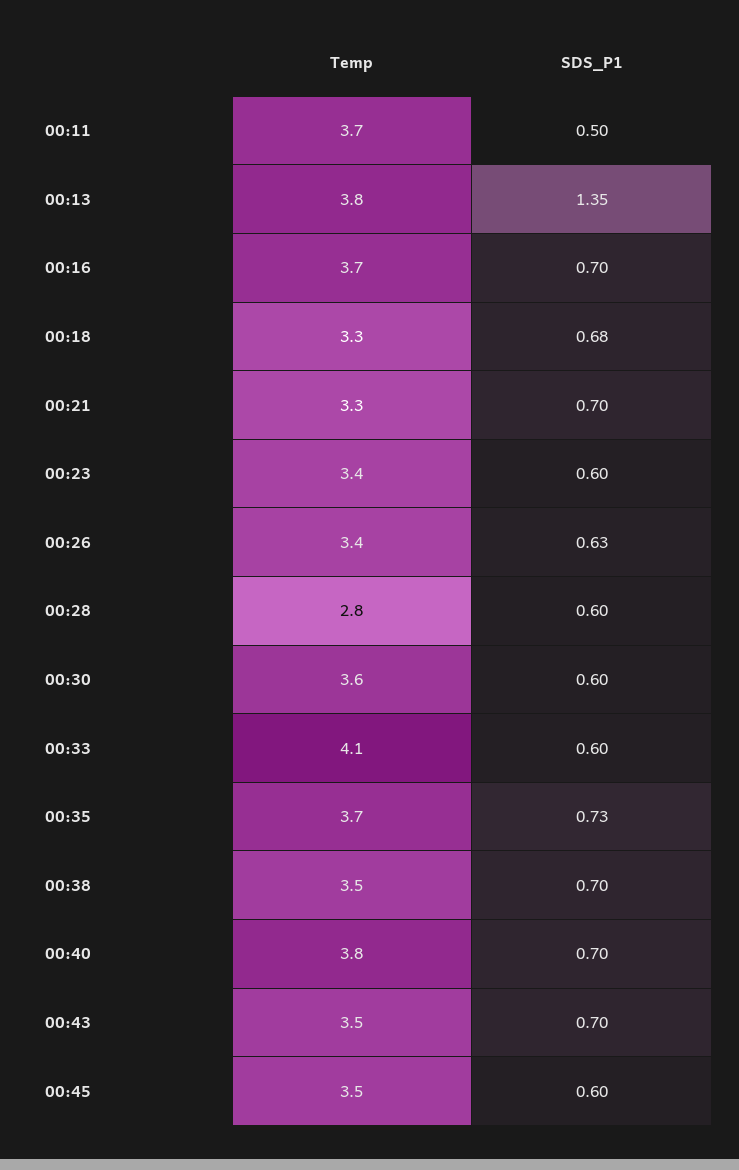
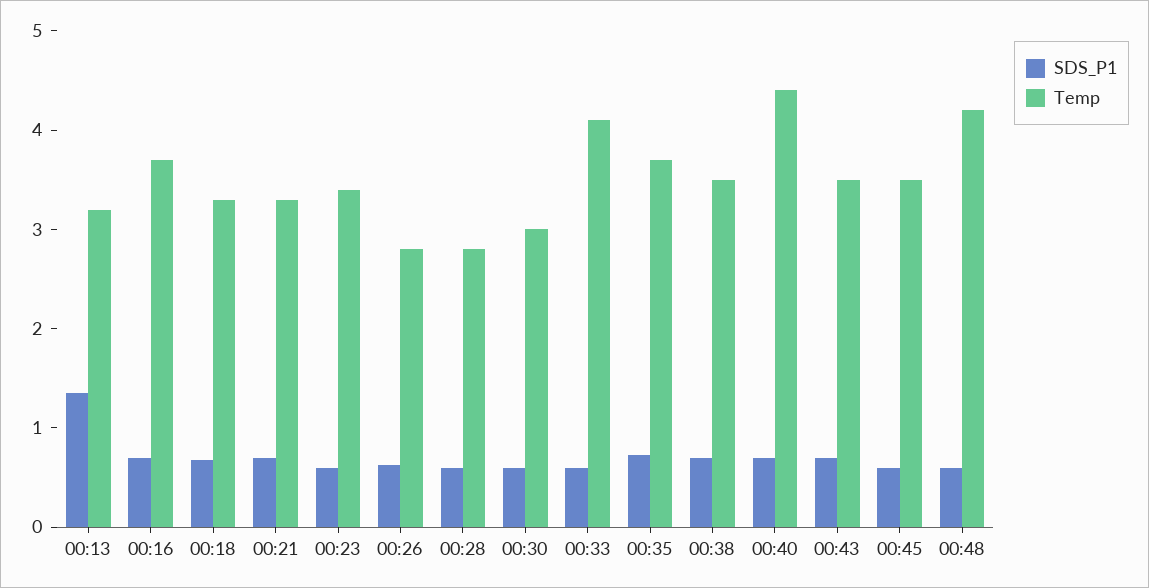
Temp, 00:11: 3.7 -> none
SDS_P1, 00:11: 0.5 -> none
Temp, 00:13: 3.8 -> 3.2
Temp, 00:26: 3.4 -> 2.8
Temp, 00:30: 3.6 -> 3
Temp, 00:40: 3.8 -> 4.4
SDS_P1, 00:48: none -> 0.6
Temp, 00:48: none -> 4.2

